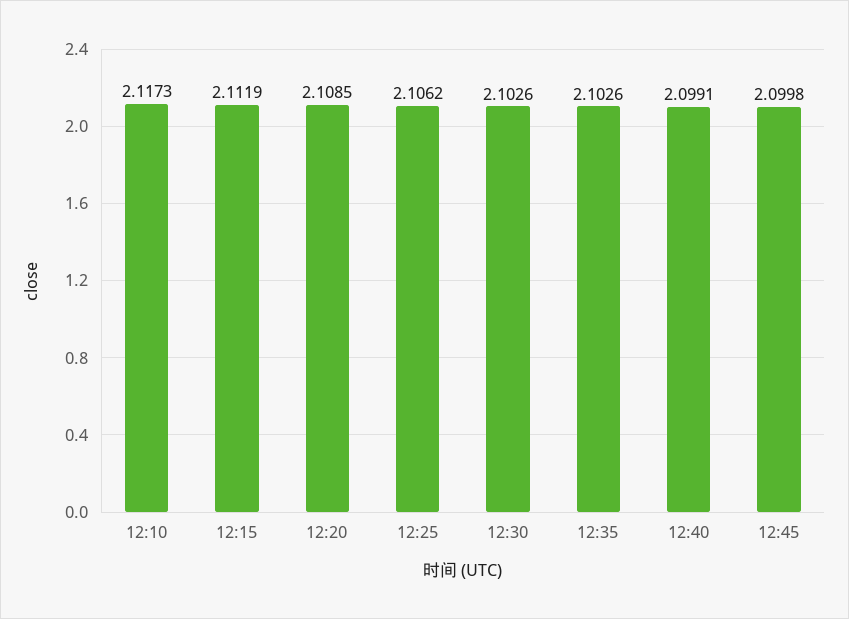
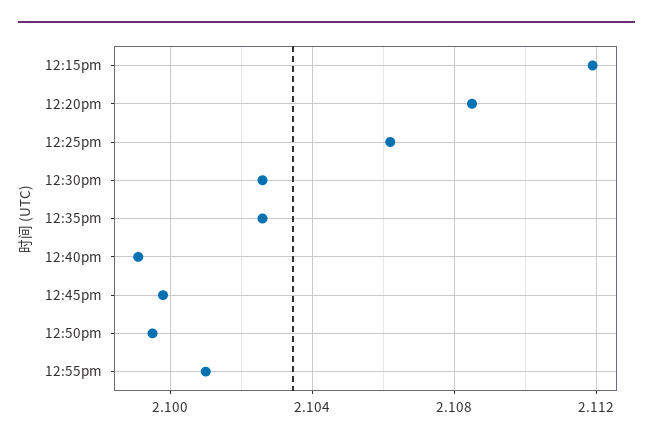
12:10: 2.1173 -> none
12:50pm: none -> 2.0995
12:55pm: none -> 2.101

